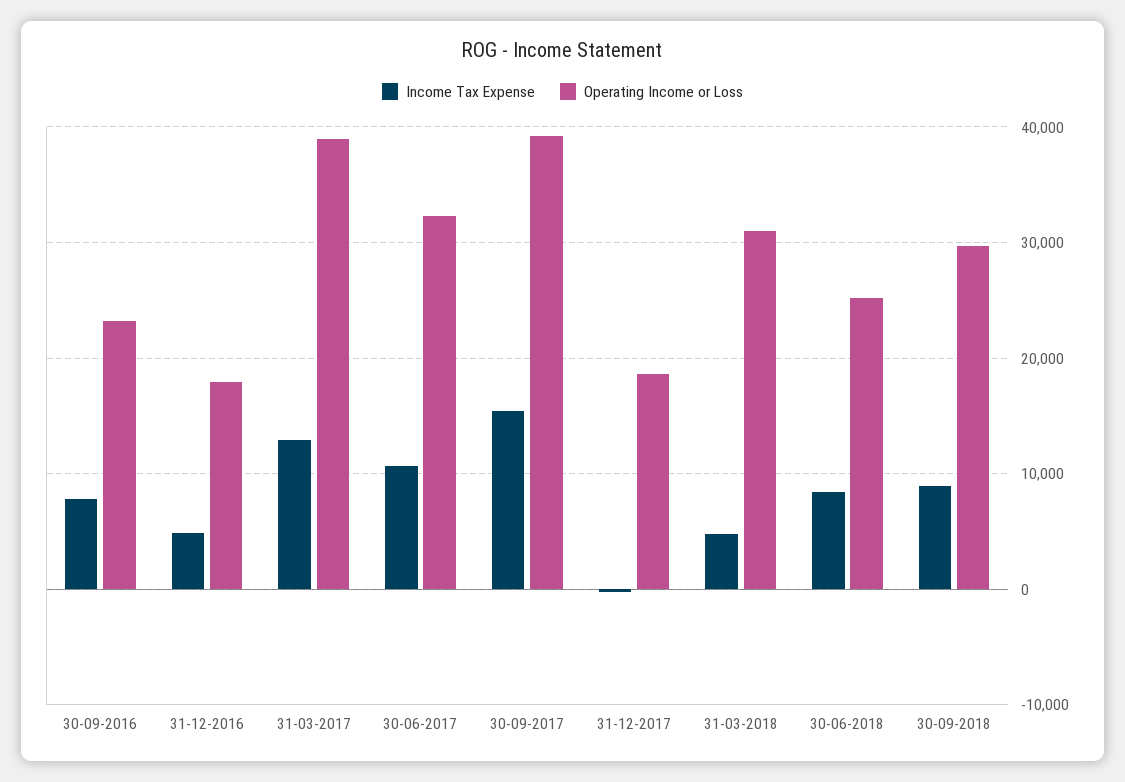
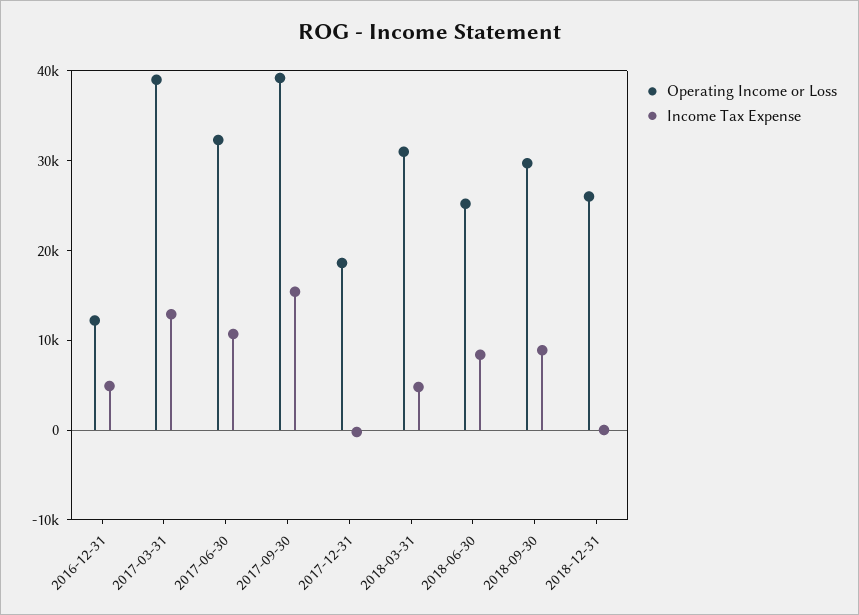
Income Tax Expense, 30-09-2016: 8000 -> none
Operating Income or Loss, 30-09-2016: 23000 -> none
Operating Income or Loss, 31-12-2016: 18000 -> 12000
Operating Income or Loss, 2018-12-31: none -> 26000
Income Tax Expense, 2018-12-31: none -> 0

